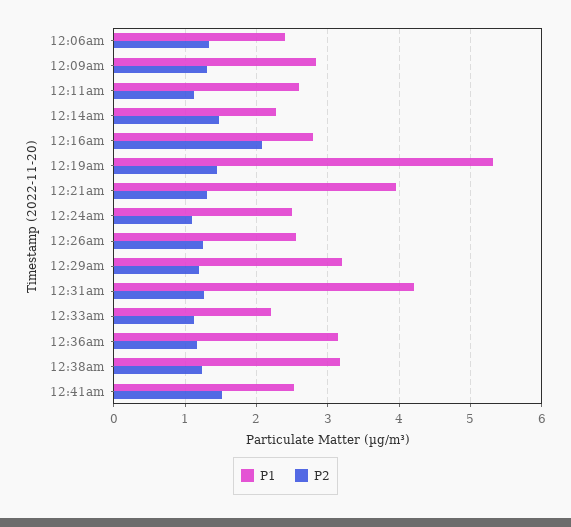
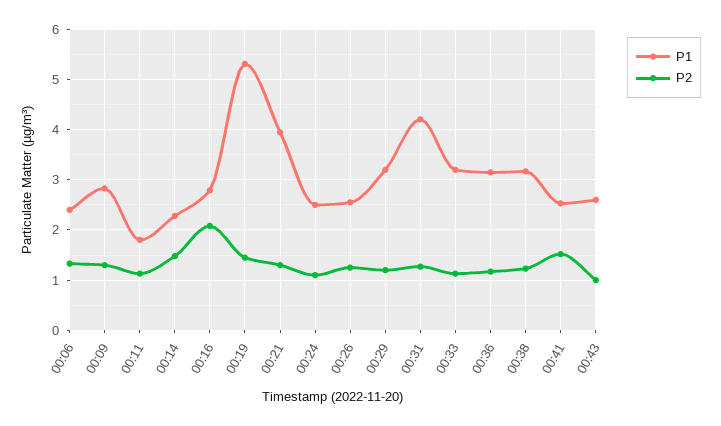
P1, 12:11am: 2.6 -> 1.8
P1, 12:33am: 2.2 -> 3.2
P1, 00:43: none -> 2.6
P2, 00:43: none -> 1

